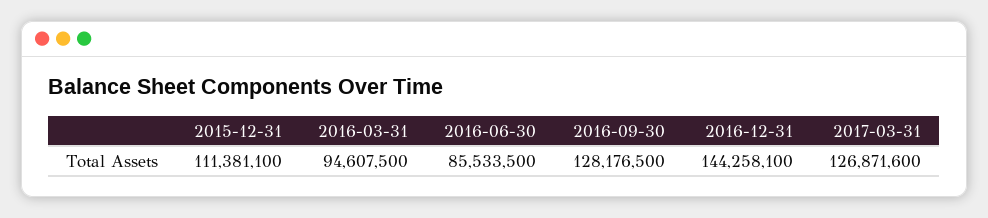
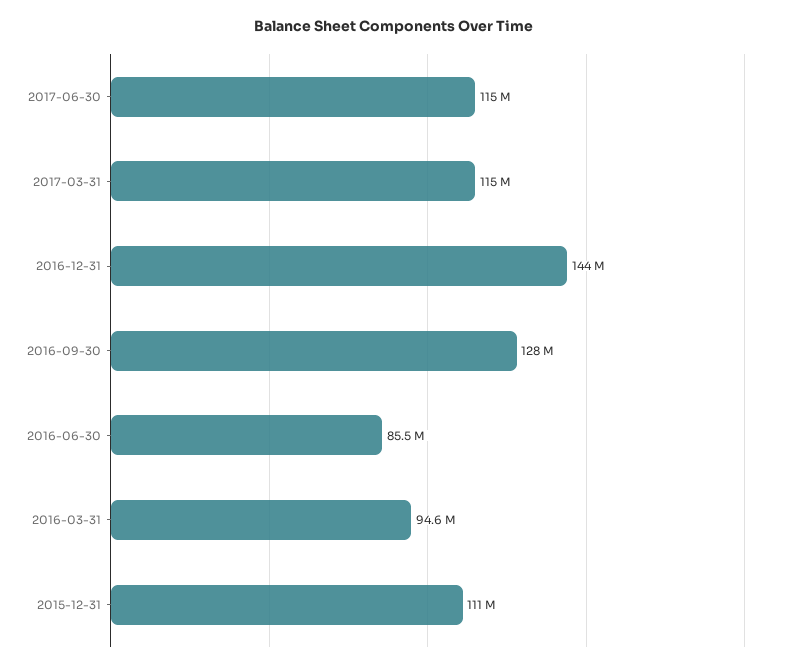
2017-03-31: 126871600 -> 115000000
2017-06-30: none -> 115000000

